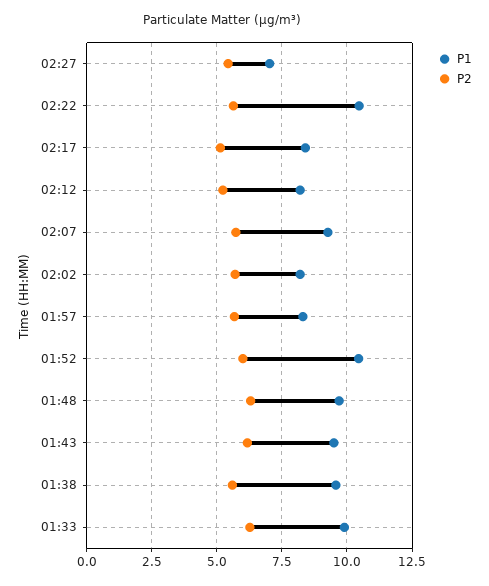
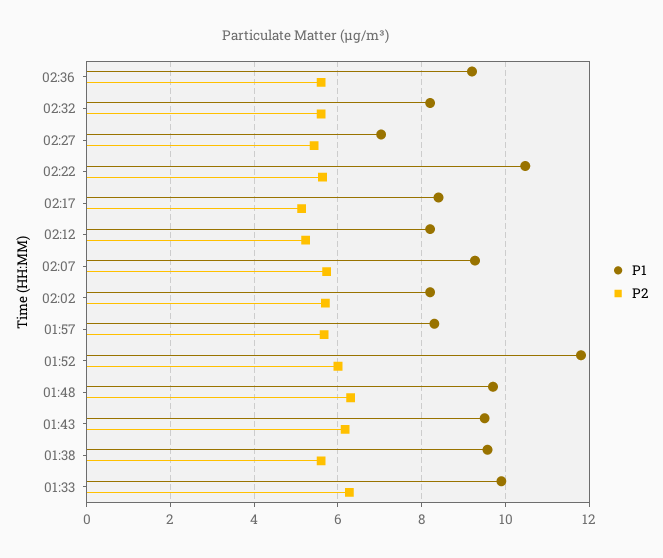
P1, 01:52: 10.5 -> 11.8
P1, 02:36: none -> 9.2
P2, 02:36: none -> 5.6
P1, 02:32: none -> 8.2
P2, 02:32: none -> 5.6

